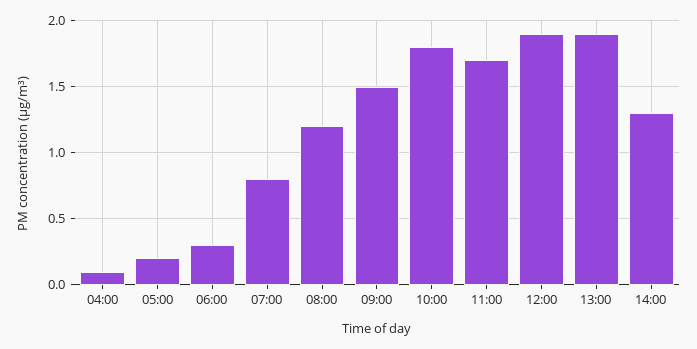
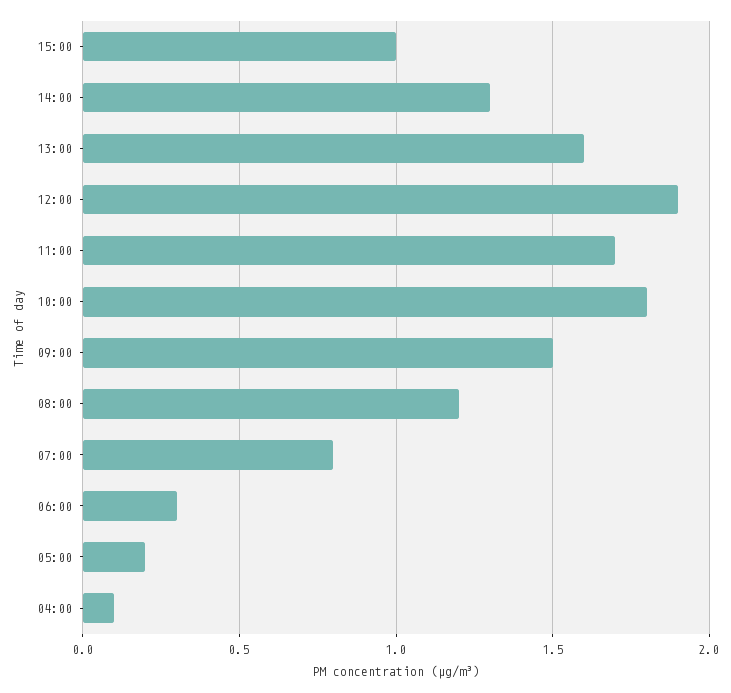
13:00: 1.9 -> 1.6
15:00: none -> 1

